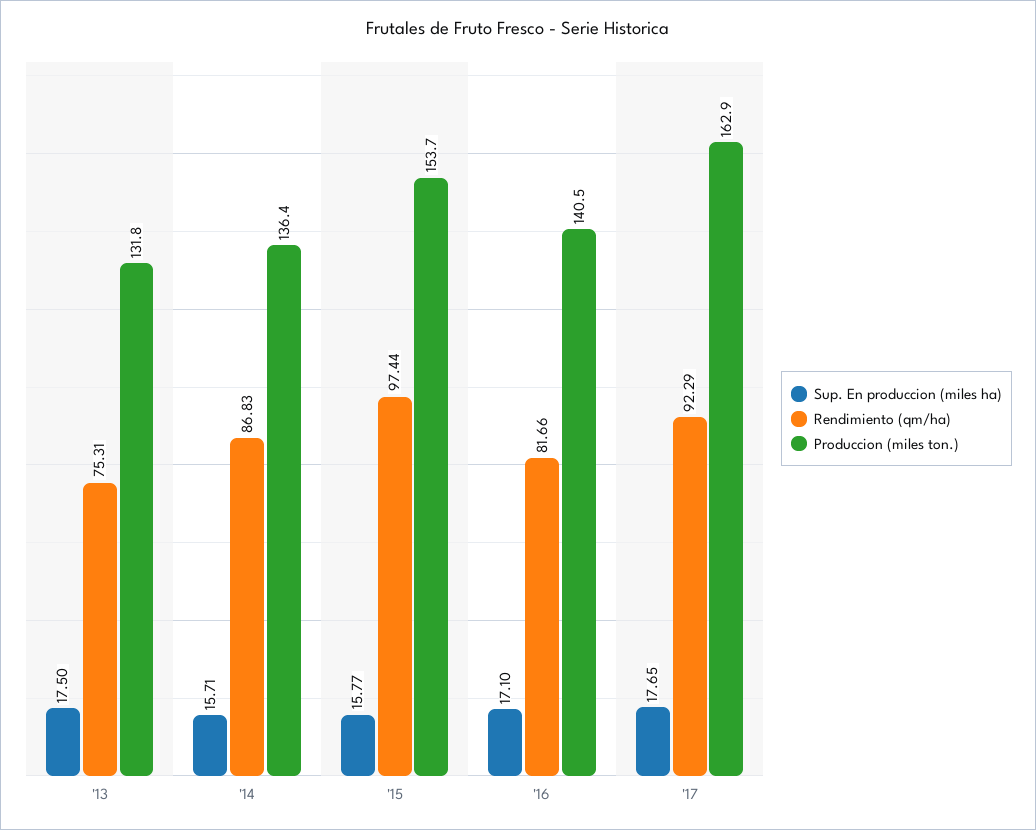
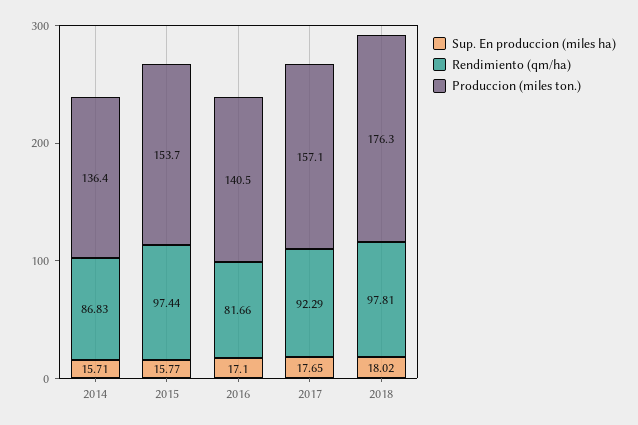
Sup. En produccion (miles ha), '13: 17.5 -> none
Rendimiento (qm/ha), '13: 75.31 -> none
Produccion (miles ton.), '13: 131.8 -> none
Produccion (miles ton.), '17: 162.9 -> 157.1
Sup. En produccion (miles ha), 2018: none -> 18.02
Rendimiento (qm/ha), 2018: none -> 97.81
Produccion (miles ton.), 2018: none -> 176.3

